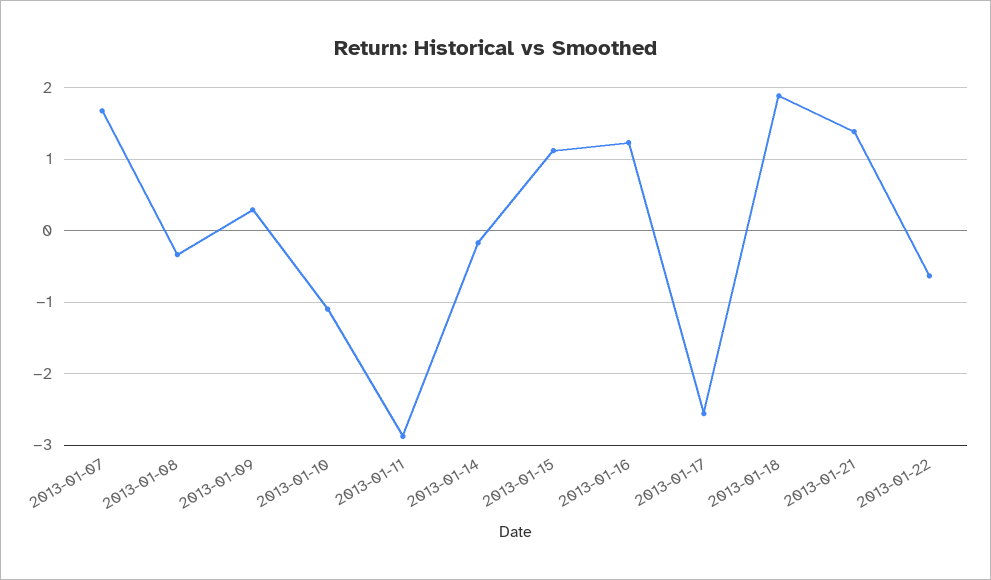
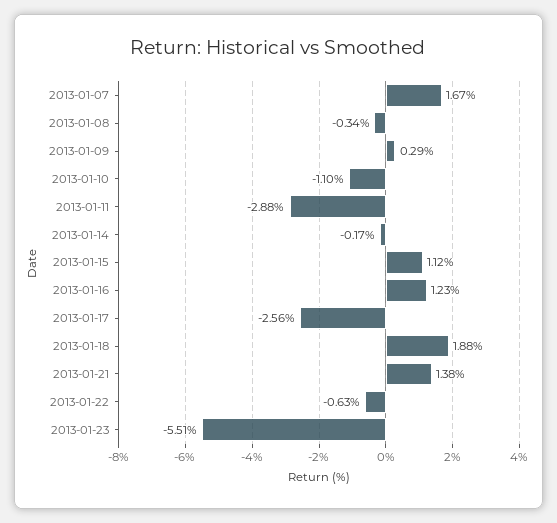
2013-01-23: none -> -5.51

